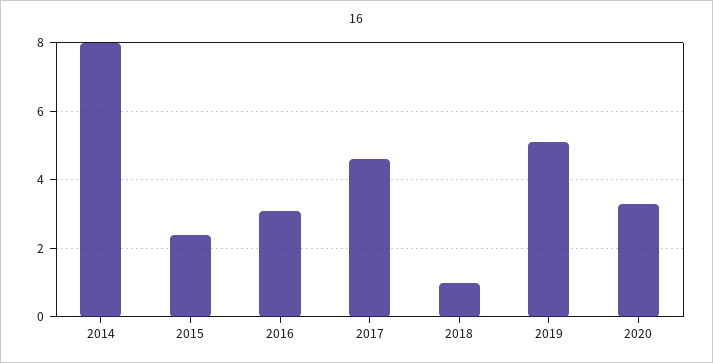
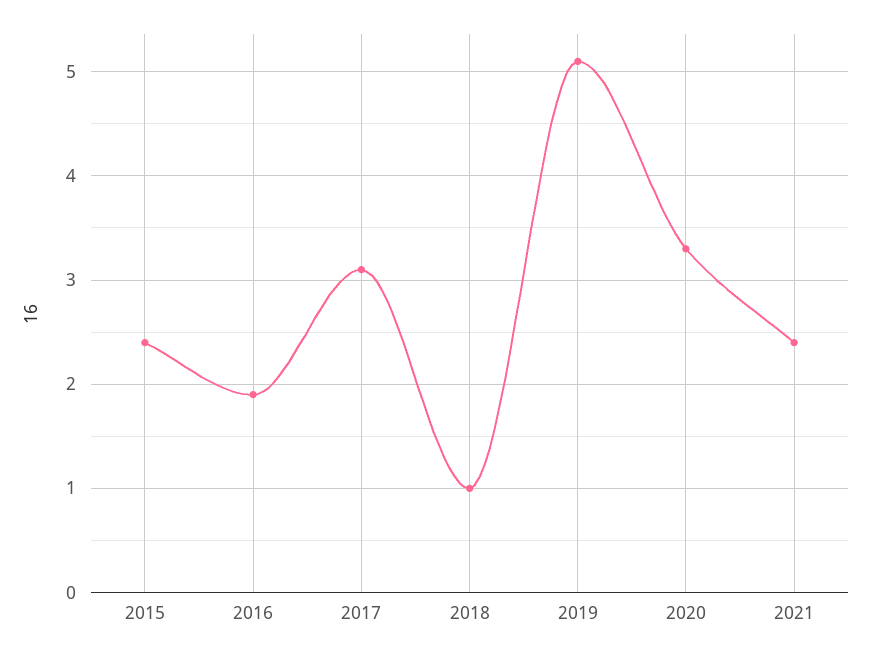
2014: 8 -> none
2016: 3 -> 1.9
2017: 4.5 -> 3.1
2021: none -> 2.4

